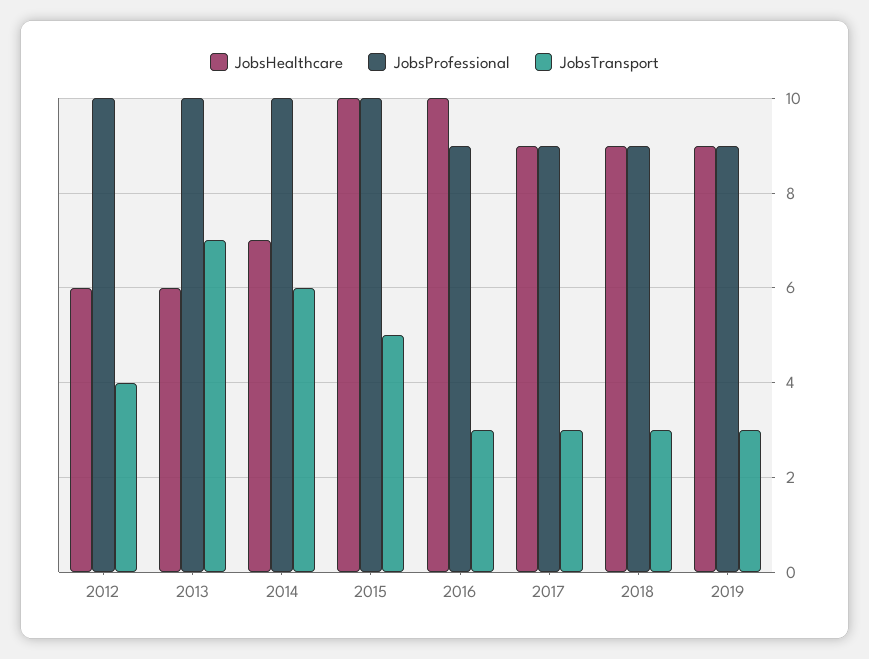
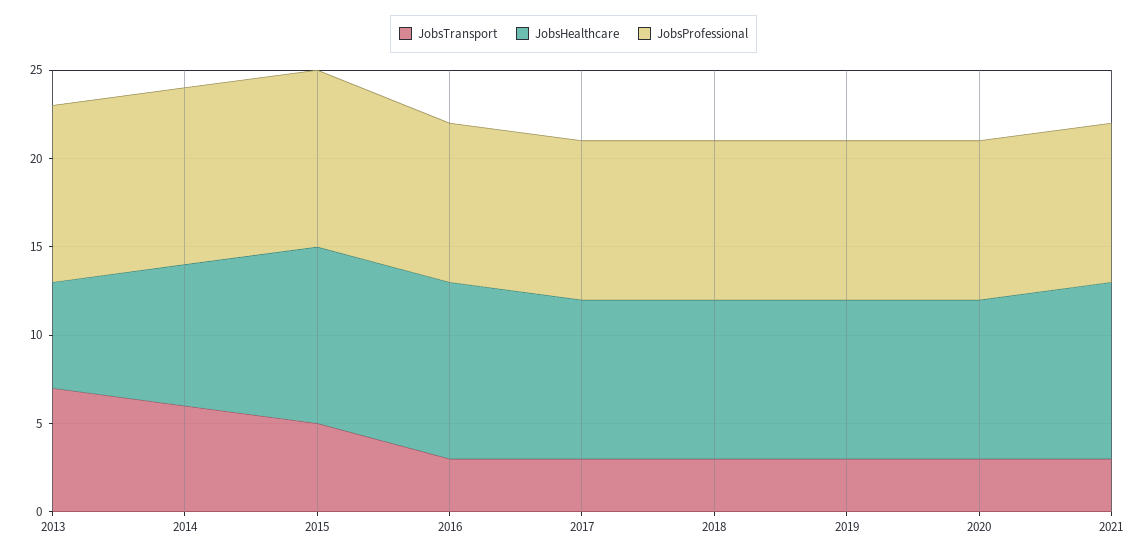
JobsHealthcare, 2012: 6 -> none
JobsProfessional, 2012: 10 -> none
JobsTransport, 2012: 4 -> none
JobsHealthcare, 2014: 7 -> 8
JobsTransport, 2020: none -> 3
JobsHealthcare, 2020: none -> 9
JobsProfessional, 2020: none -> 9
JobsTransport, 2021: none -> 3
JobsHealthcare, 2021: none -> 10
JobsProfessional, 2021: none -> 9

